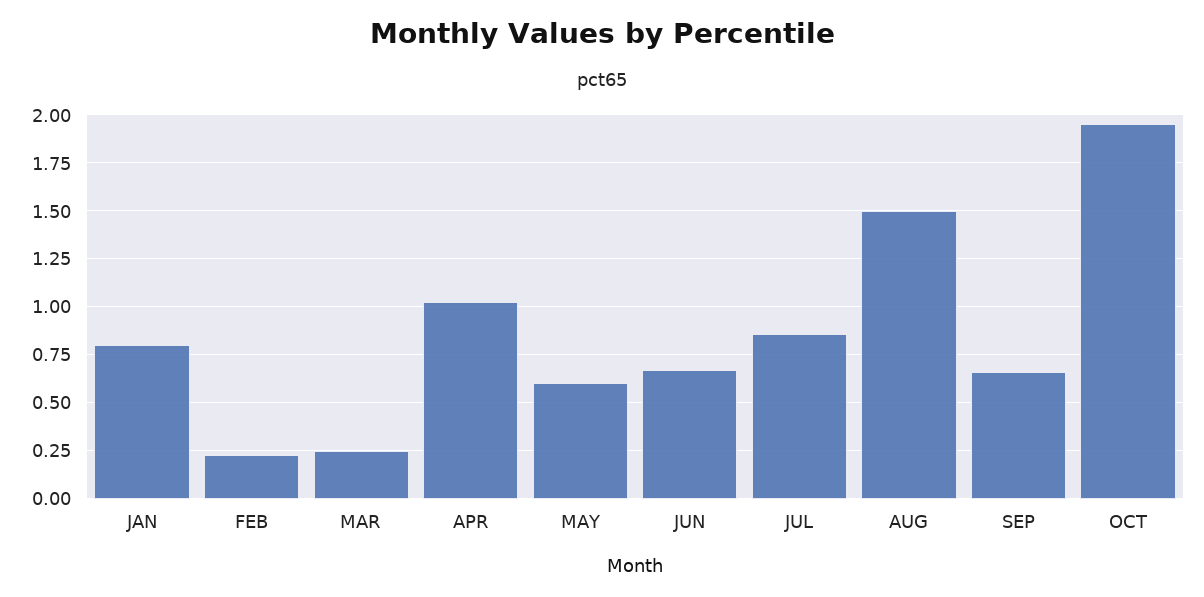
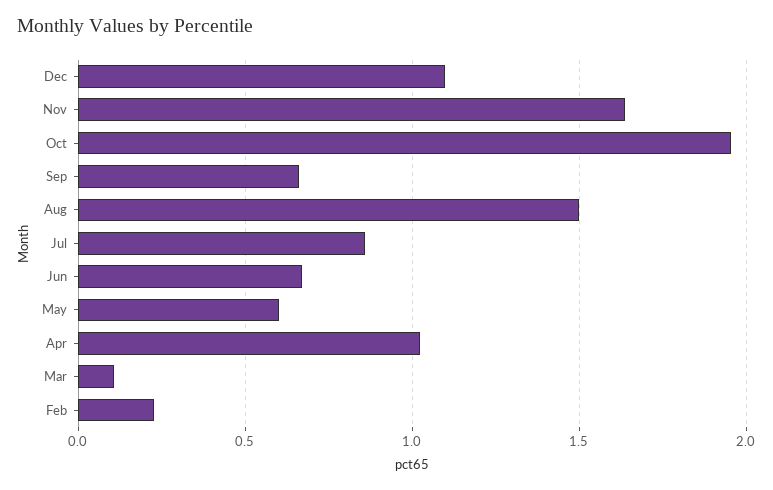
JAN: 0.8 -> none
MAR: 0.25 -> 0.1
Dec: none -> 1.1
Nov: none -> 1.65

